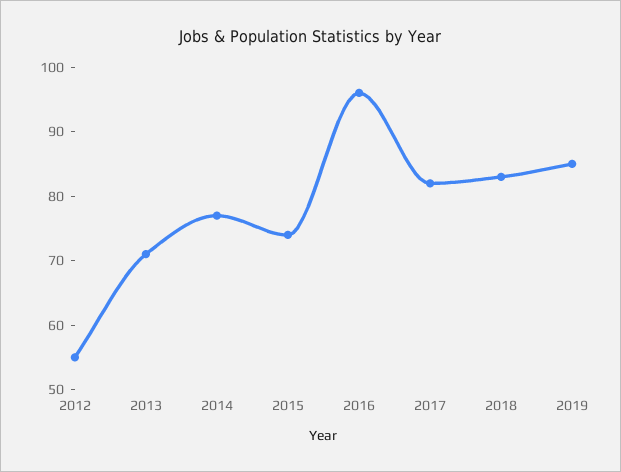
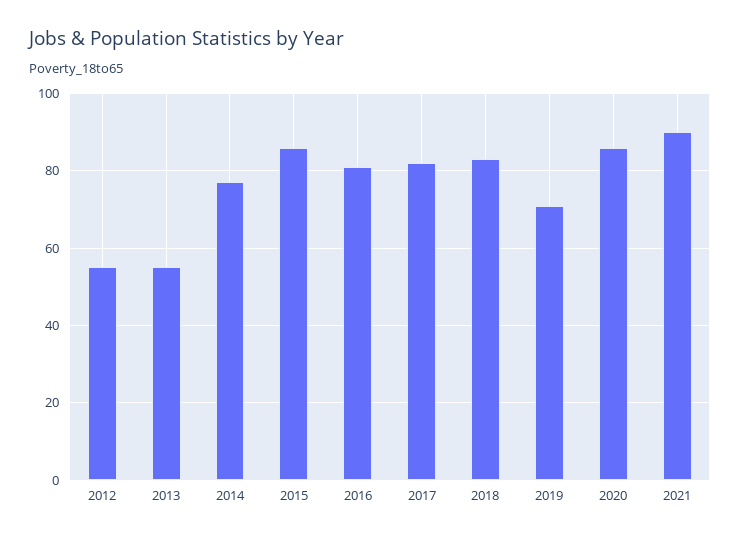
2013: 70 -> 55
2015: 75 -> 85
2016: 95 -> 80
2019: 85 -> 70
2020: none -> 85
2021: none -> 90

